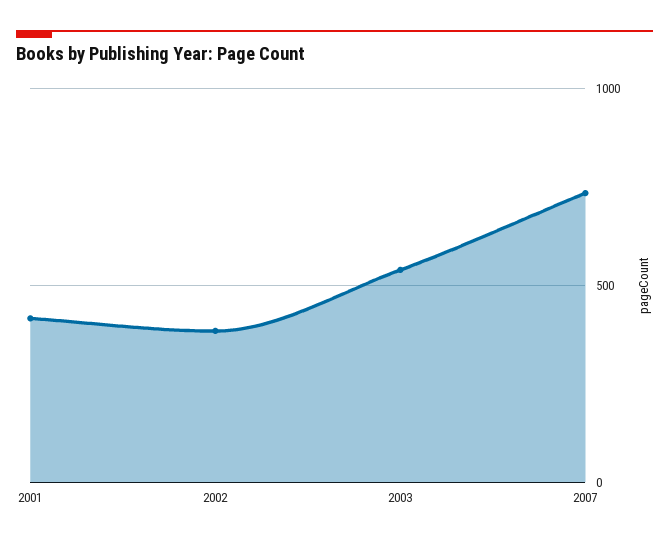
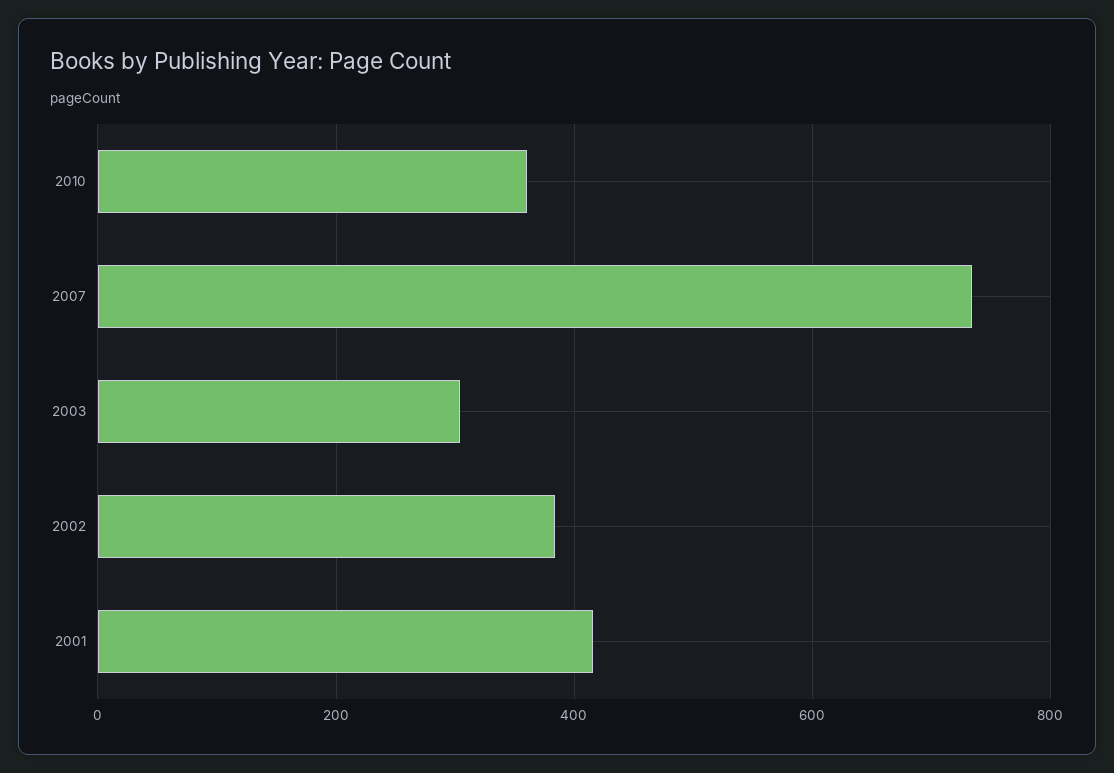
2003: 550 -> 300
2010: none -> 360

